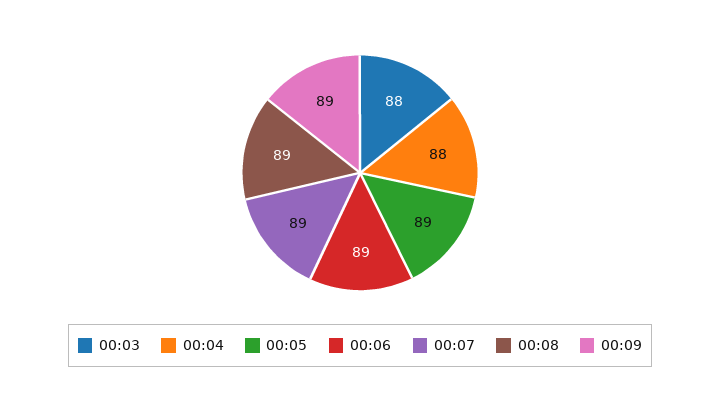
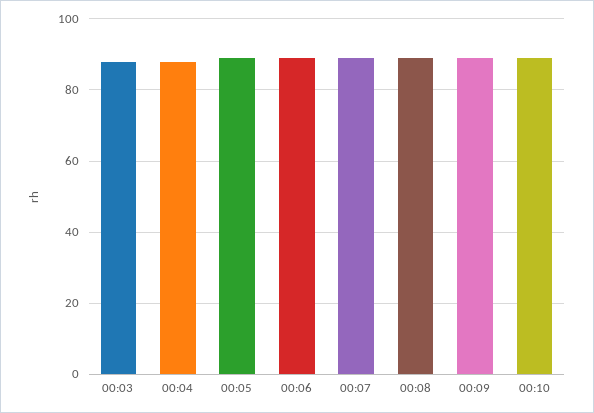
00:10: none -> 90

